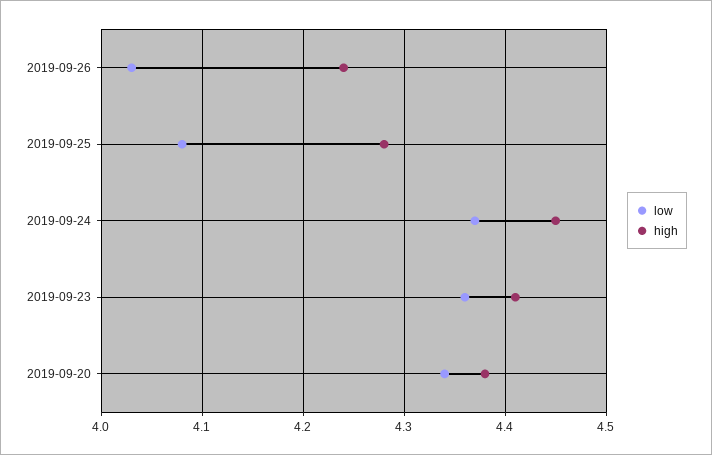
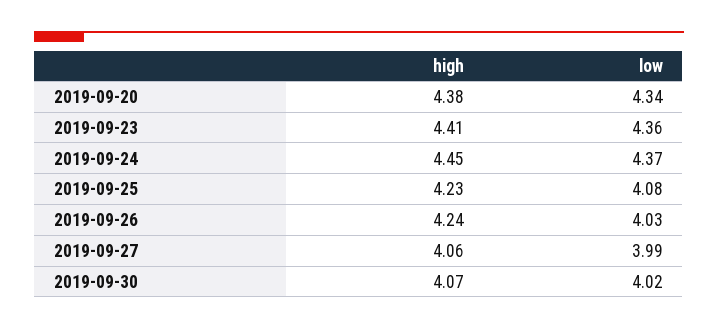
high, 2019-09-25: 4.28 -> 4.23
high, 2019-09-27: none -> 4.06
low, 2019-09-27: none -> 3.99
high, 2019-09-30: none -> 4.07
low, 2019-09-30: none -> 4.02

